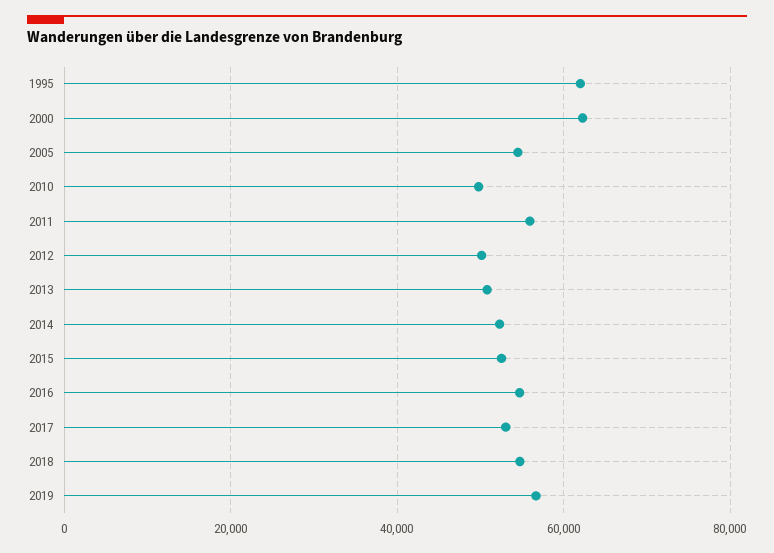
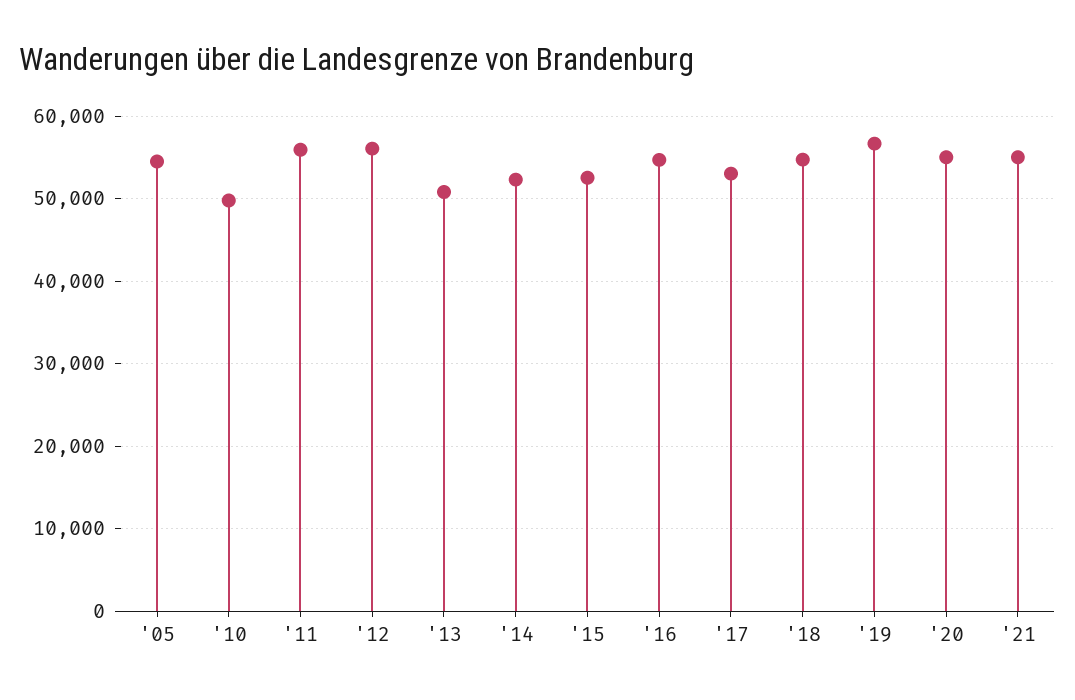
1995: 62000 -> none
2000: 62000 -> none
2012: 50000 -> 56000
'20: none -> 55000
'21: none -> 55000

